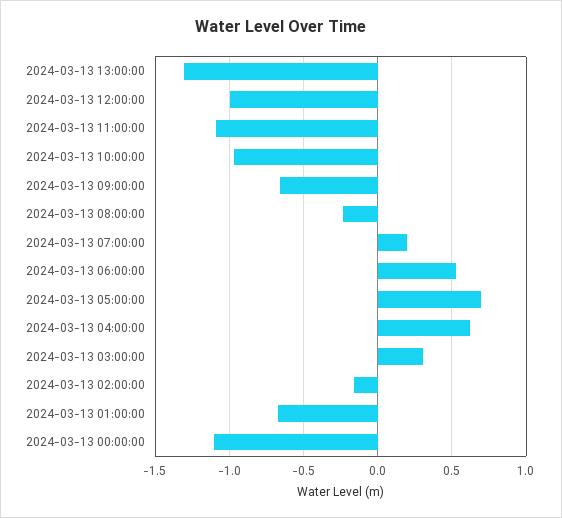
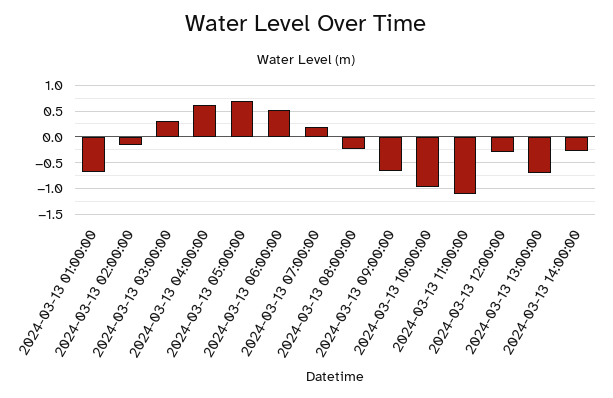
2024-03-13 13:00:00: -1.3 -> -0.75
2024-03-13 12:00:00: -1 -> -0.25
2024-03-13 00:00:00: -1.1 -> none
2024-03-13 14:00:00: none -> -0.25

